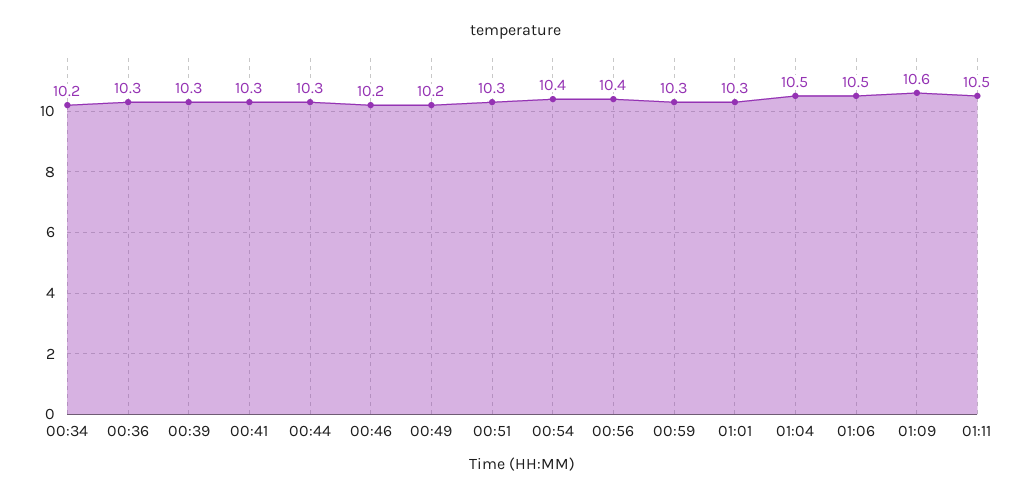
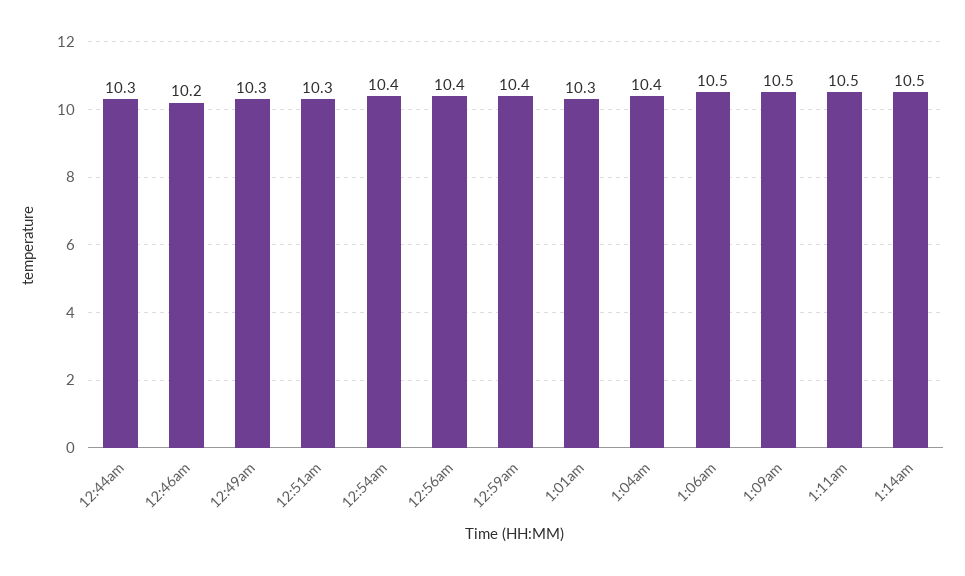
00:34: 10.2 -> none
00:36: 10.3 -> none
00:39: 10.3 -> none
00:41: 10.3 -> none
00:49: 10.2 -> 10.3
00:59: 10.3 -> 10.4
01:04: 10.5 -> 10.4
01:09: 10.6 -> 10.5
1:14am: none -> 10.5

